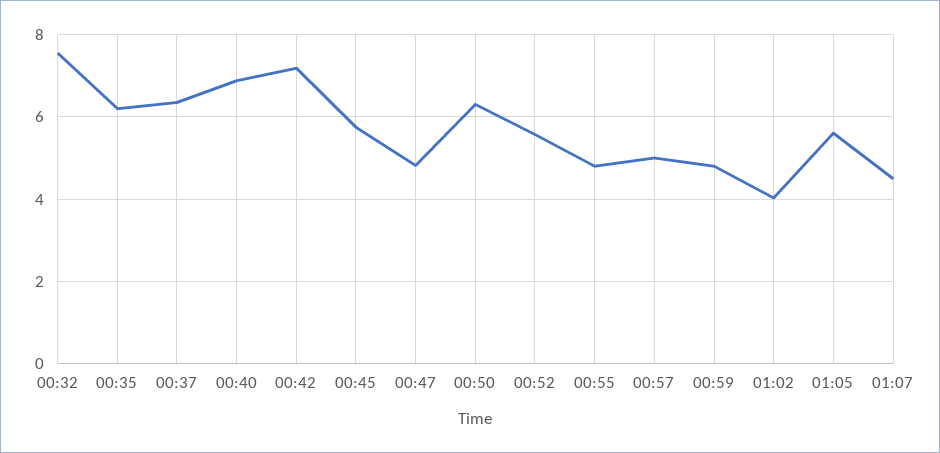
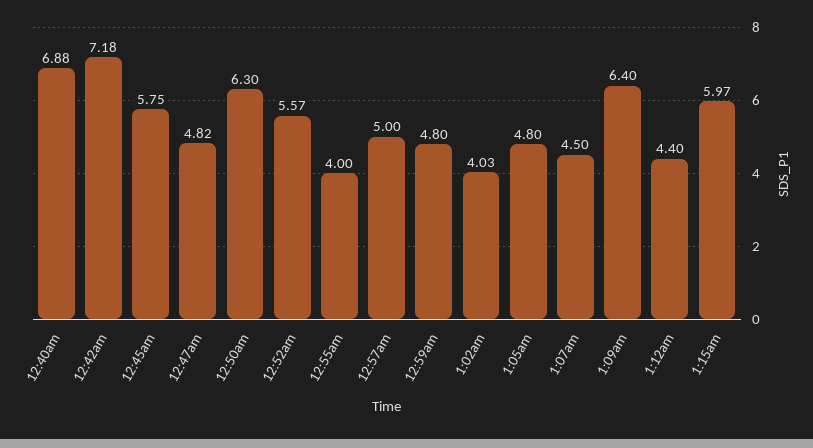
00:32: 7.6 -> none
00:35: 6.2 -> none
00:37: 6.4 -> none
00:55: 4.8 -> 4
01:05: 5.6 -> 4.8
1:09am: none -> 6.4
1:12am: none -> 4.4
1:15am: none -> 5.97

